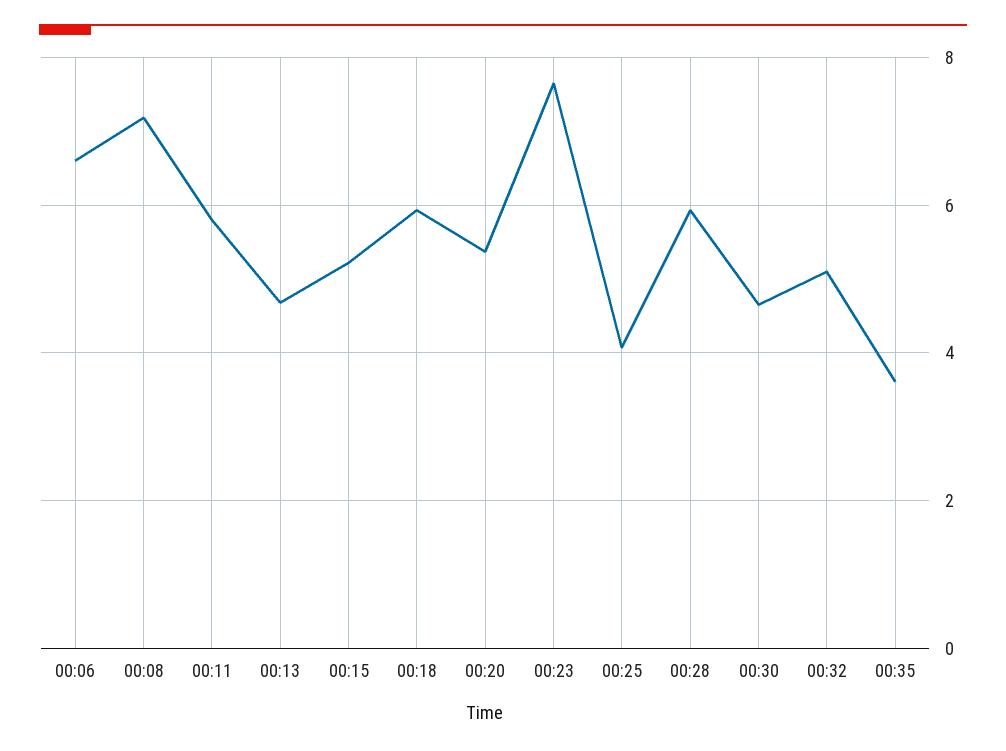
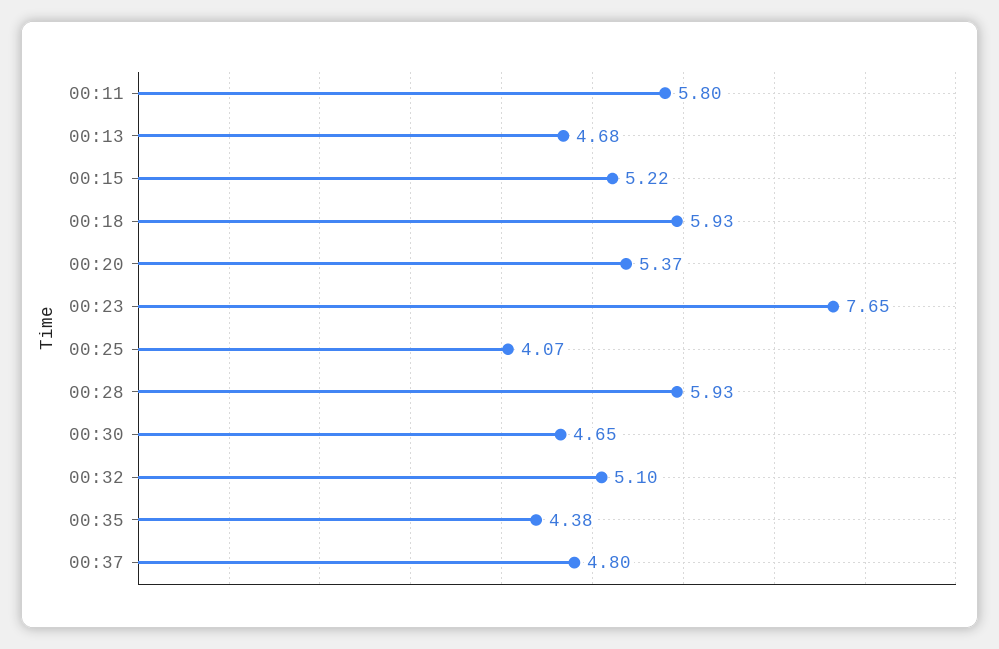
00:06: 6.6 -> none
00:08: 7.2 -> none
00:35: 3.6 -> 4.38
00:37: none -> 4.8

